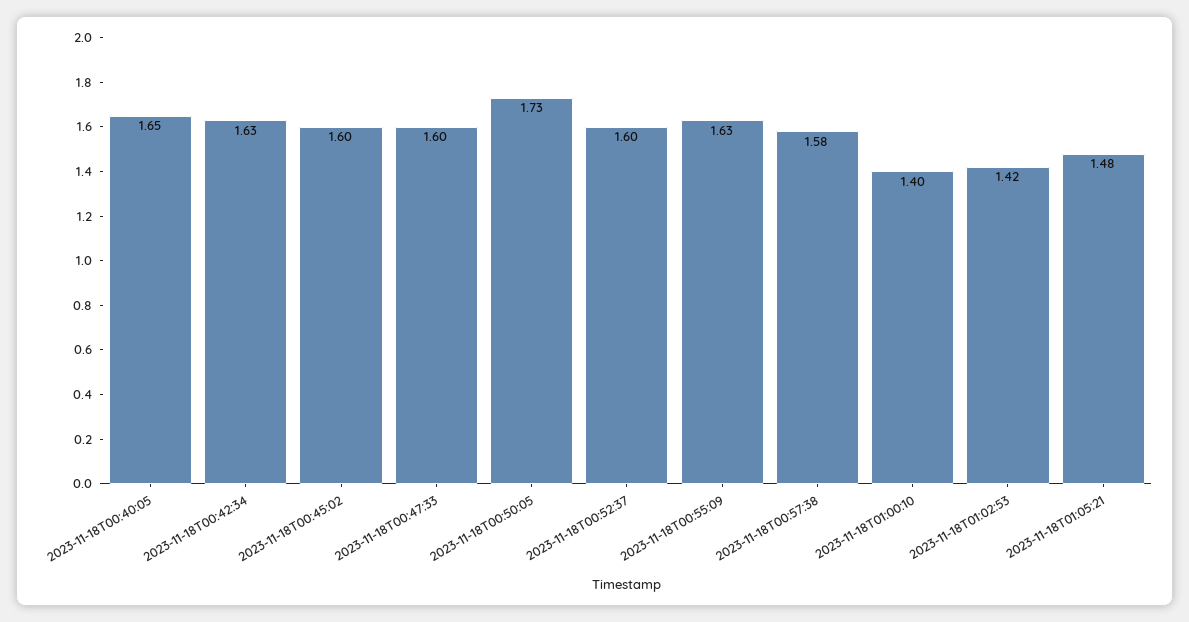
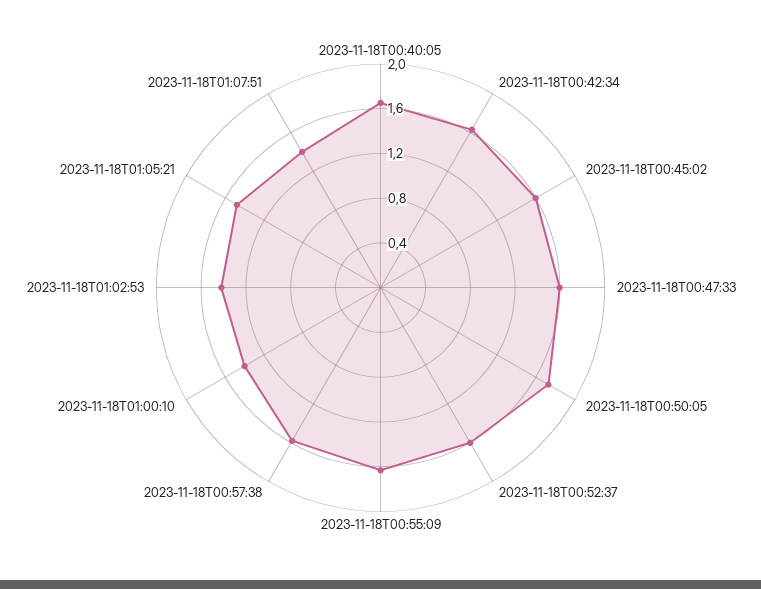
2023-11-18T01:07:51: none -> 1.4

